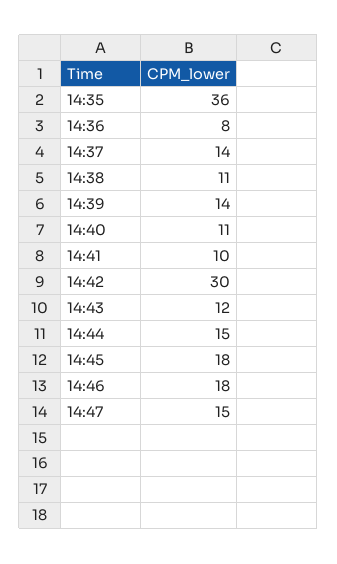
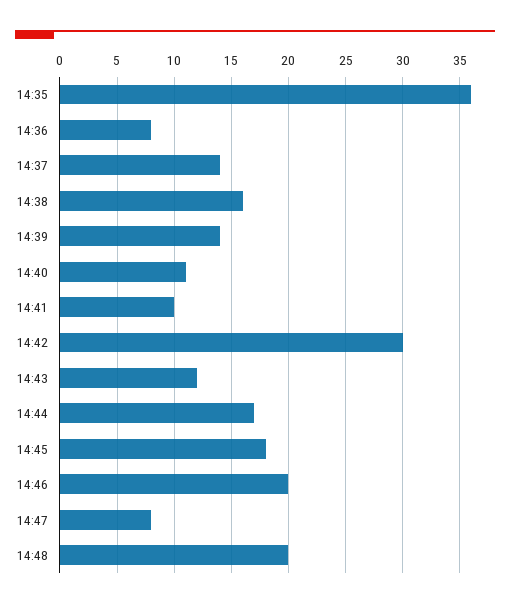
14:38: 11 -> 16
14:44: 15 -> 17
14:46: 18 -> 20
14:47: 15 -> 8
14:48: none -> 20

